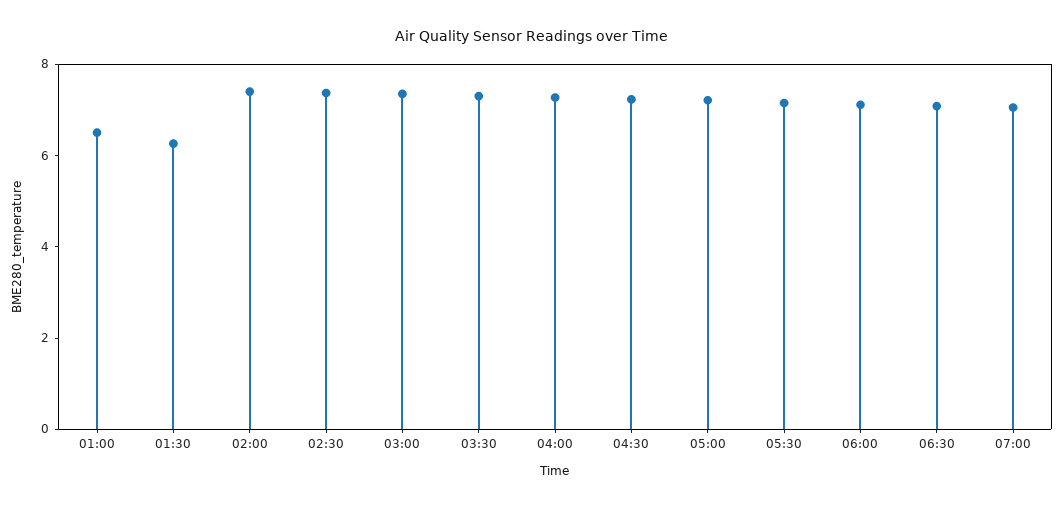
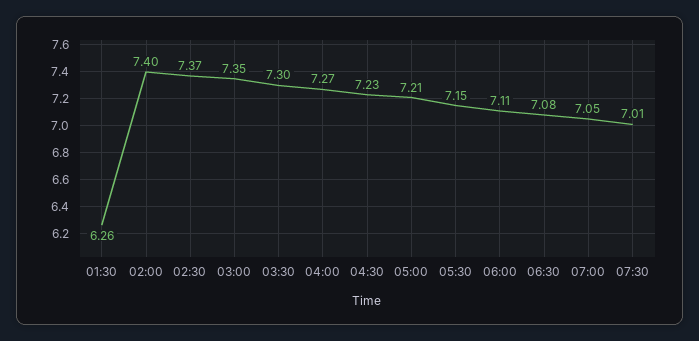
01:00: 6.5 -> none
07:30: none -> 7.01

